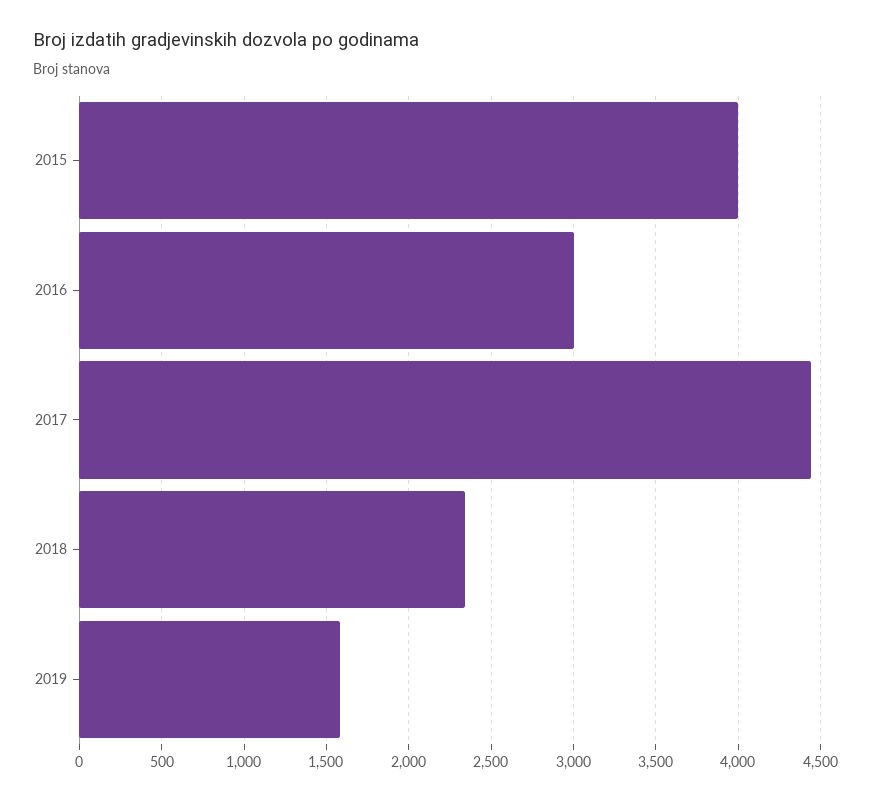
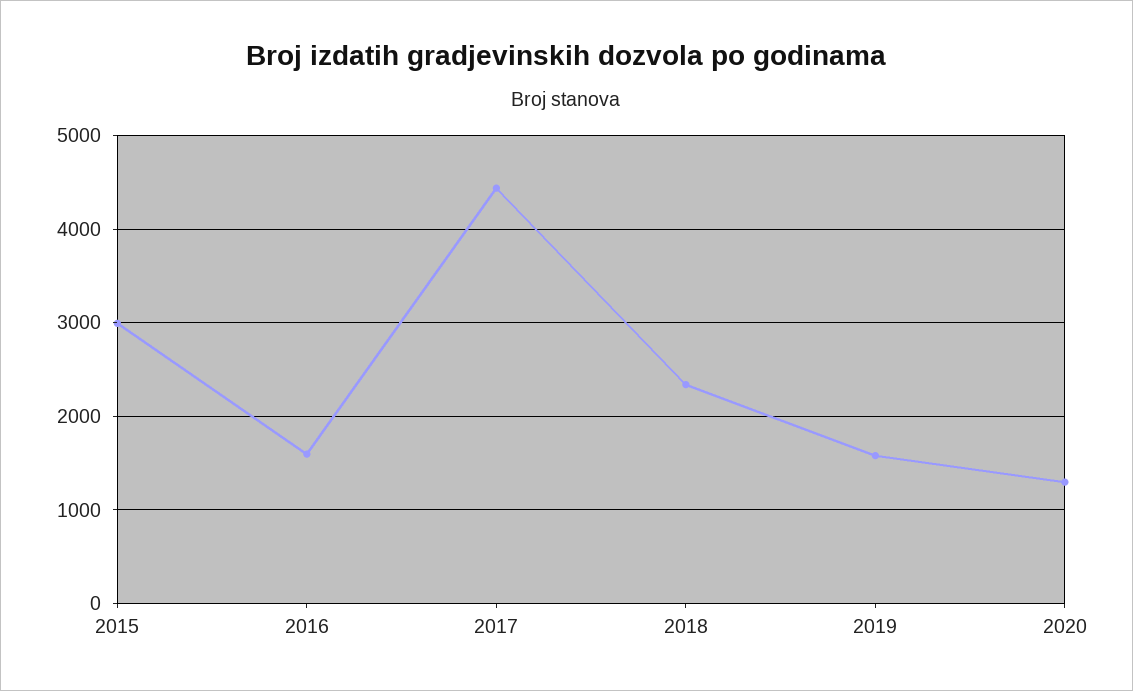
2015: 4000 -> 3000
2016: 3000 -> 1600
2020: none -> 1300

